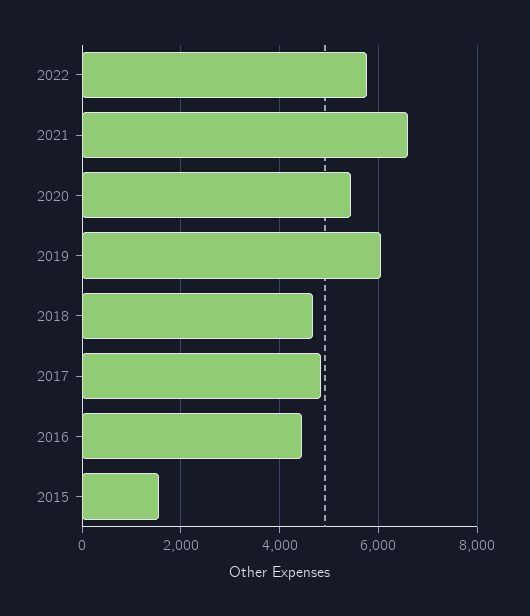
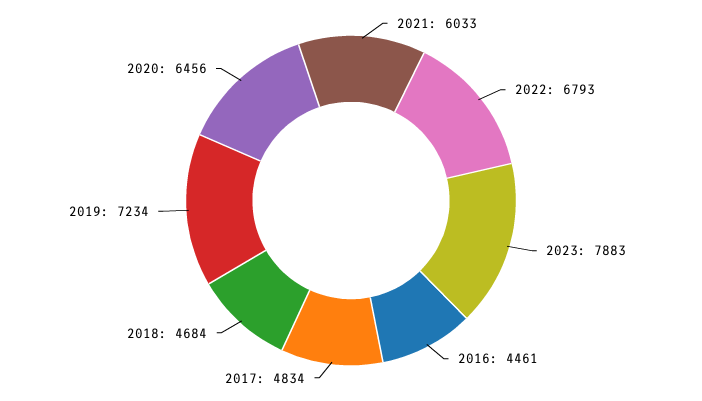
2022: 5800 -> 6793
2021: 6600 -> 6033
2020: 5400 -> 6456
2019: 6000 -> 7234
2015: 1600 -> none
2023: none -> 7883

